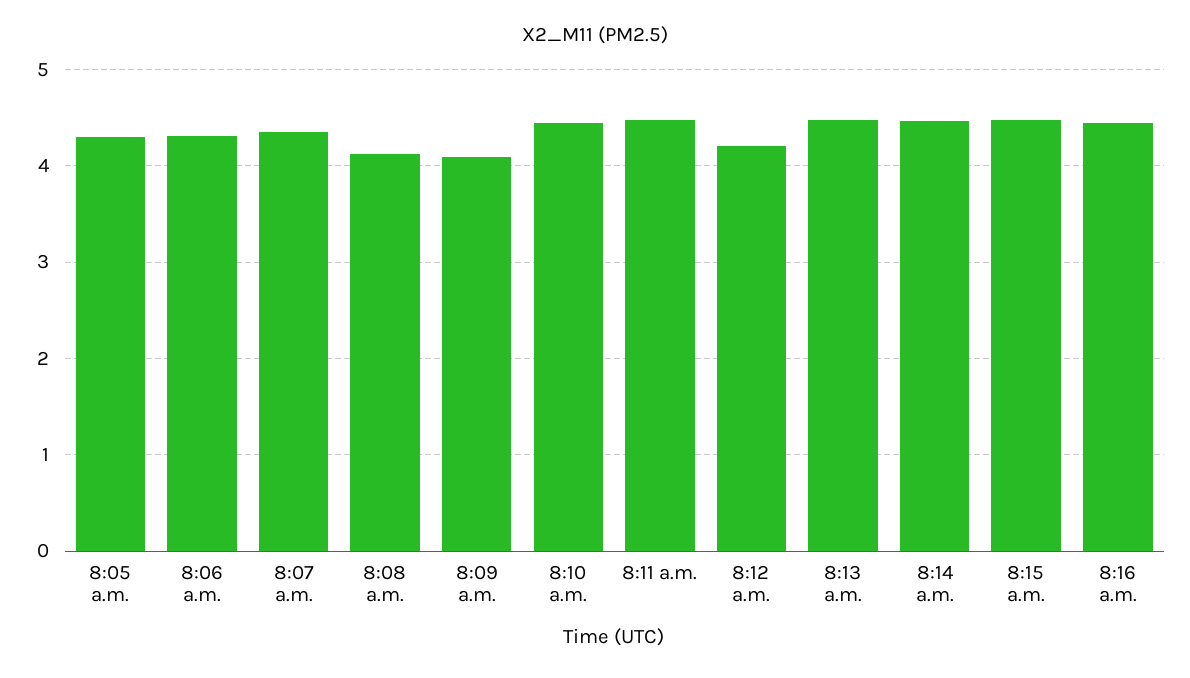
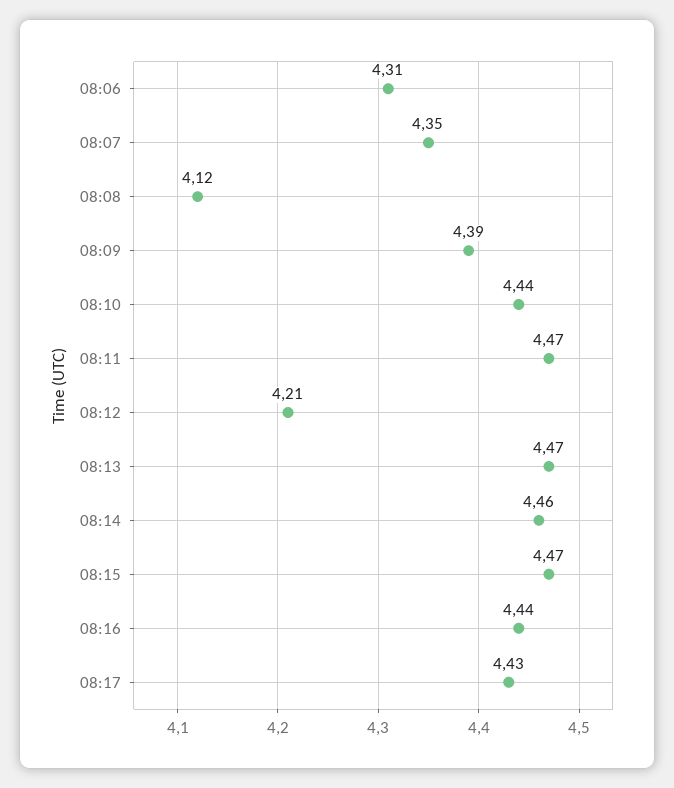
8:05 a.m.: 4.3 -> none
8:09 a.m.: 4.1 -> 4.39
08:17: none -> 4.43

